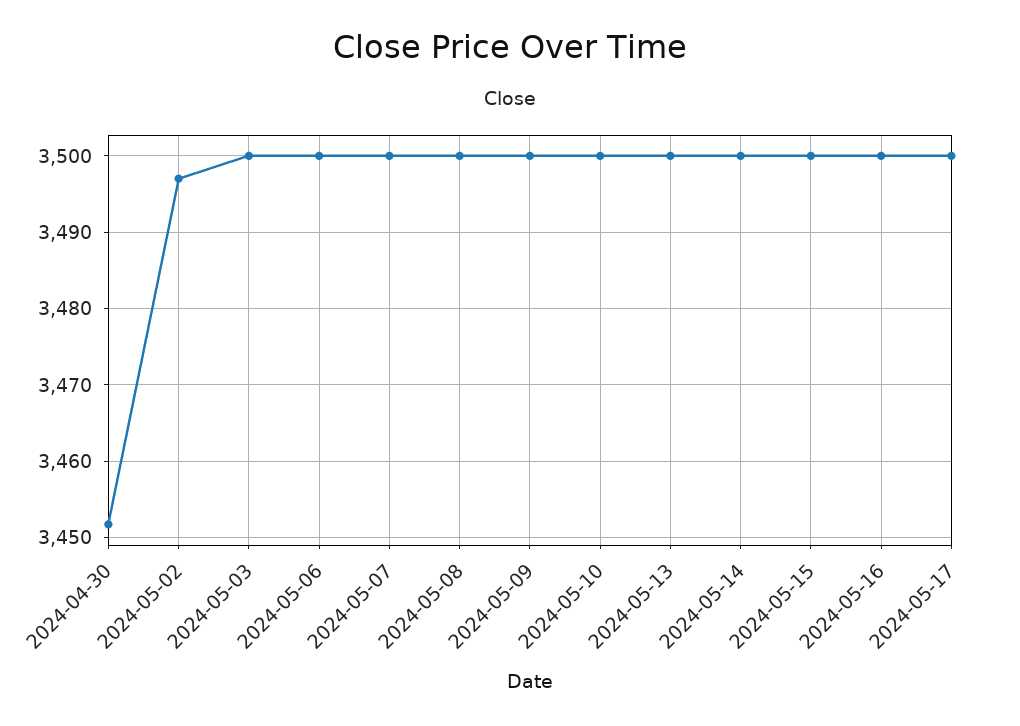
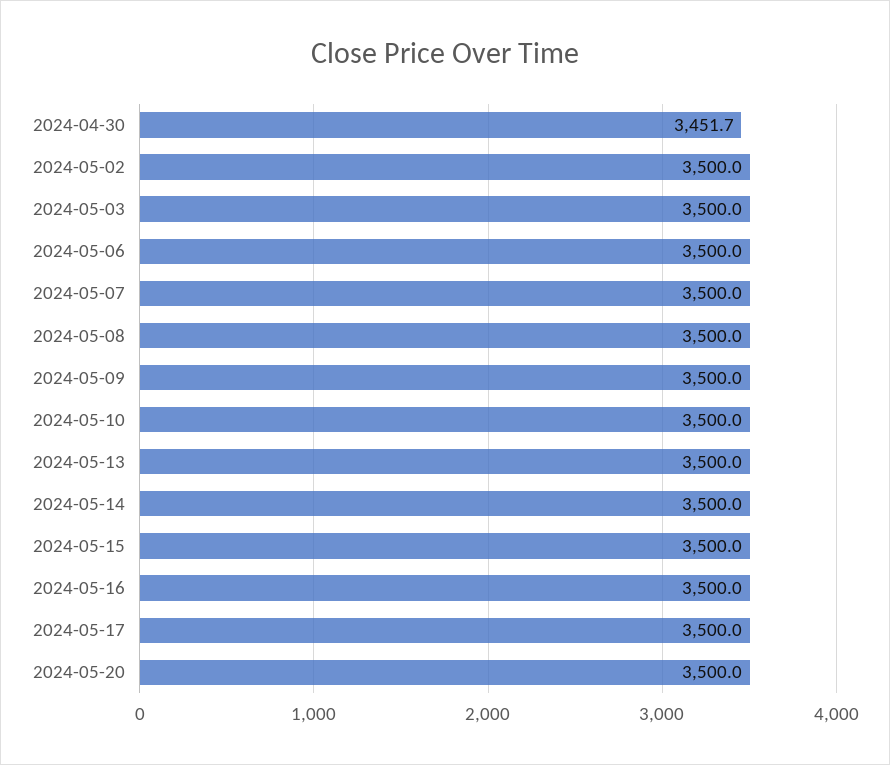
2024-05-02: 3497 -> 3500
2024-05-20: none -> 3500

